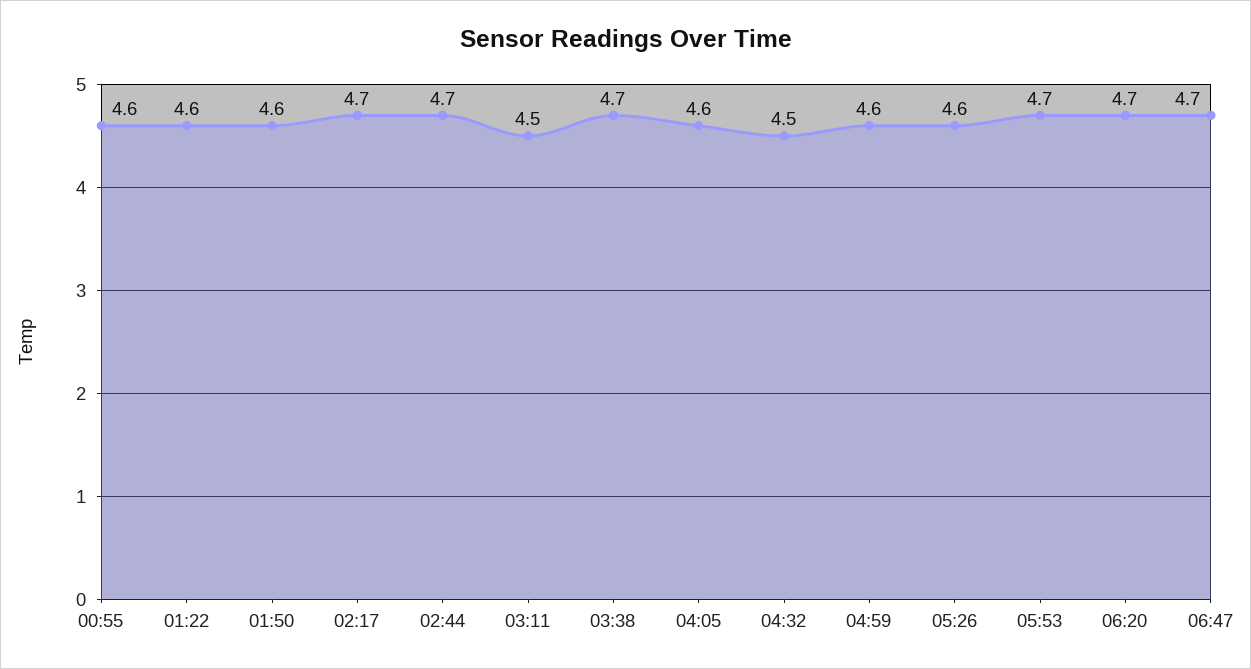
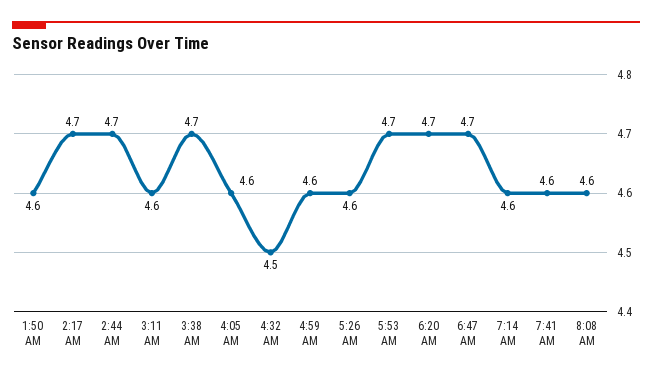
00:55: 4.6 -> none
01:22: 4.6 -> none
03:11: 4.5 -> 4.6
7:14 AM: none -> 4.6
7:41 AM: none -> 4.6
8:08 AM: none -> 4.6

